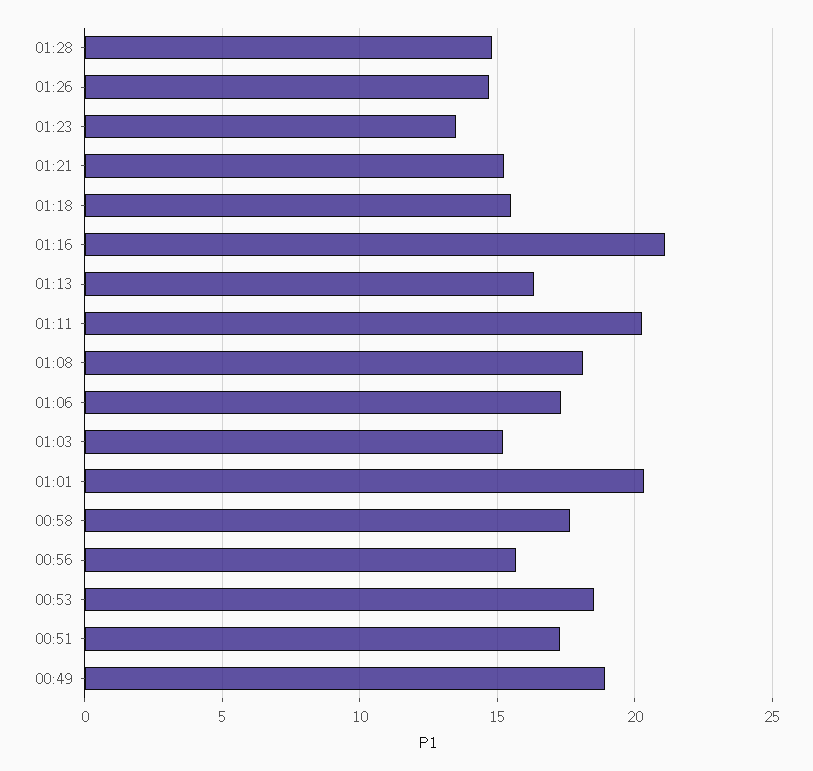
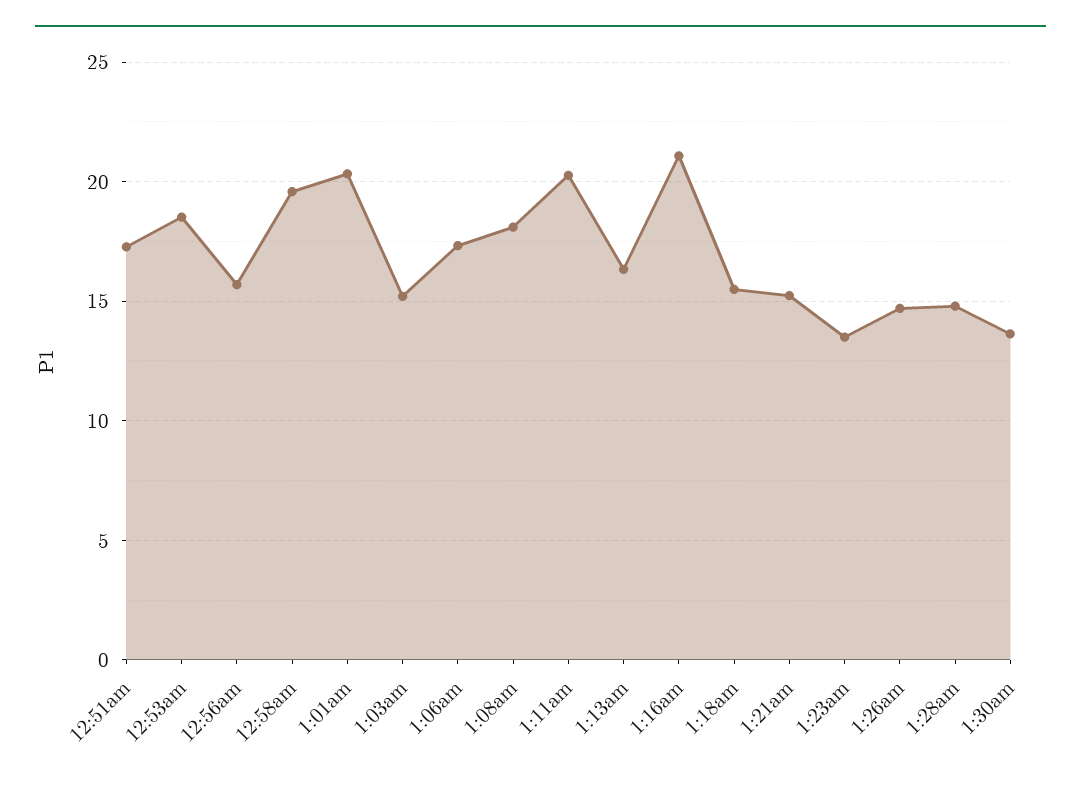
00:58: 17.5 -> 19.5
00:49: 19 -> none
1:30am: none -> 13.5

